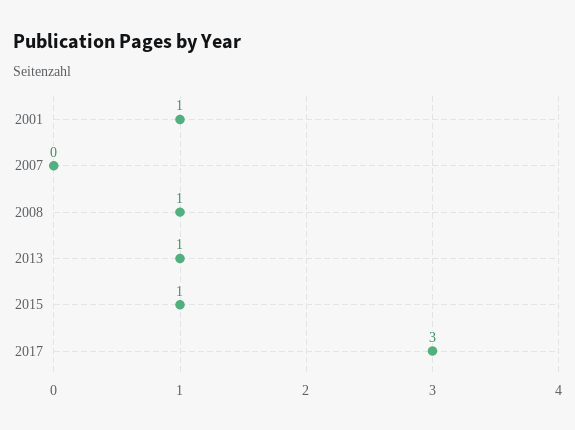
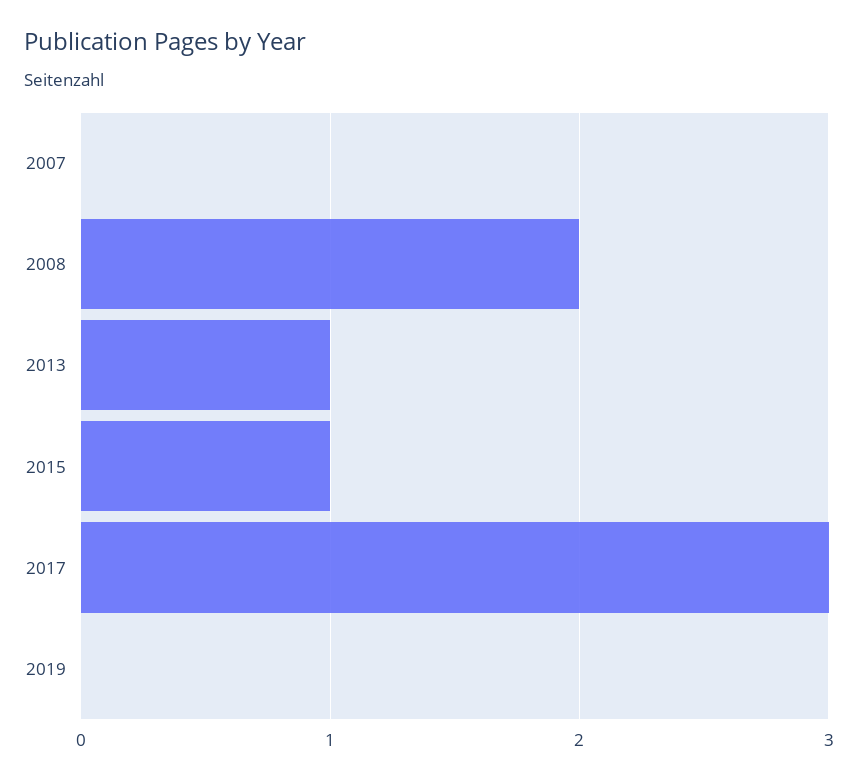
2001: 1 -> none
2008: 1 -> 2
2019: none -> 0

